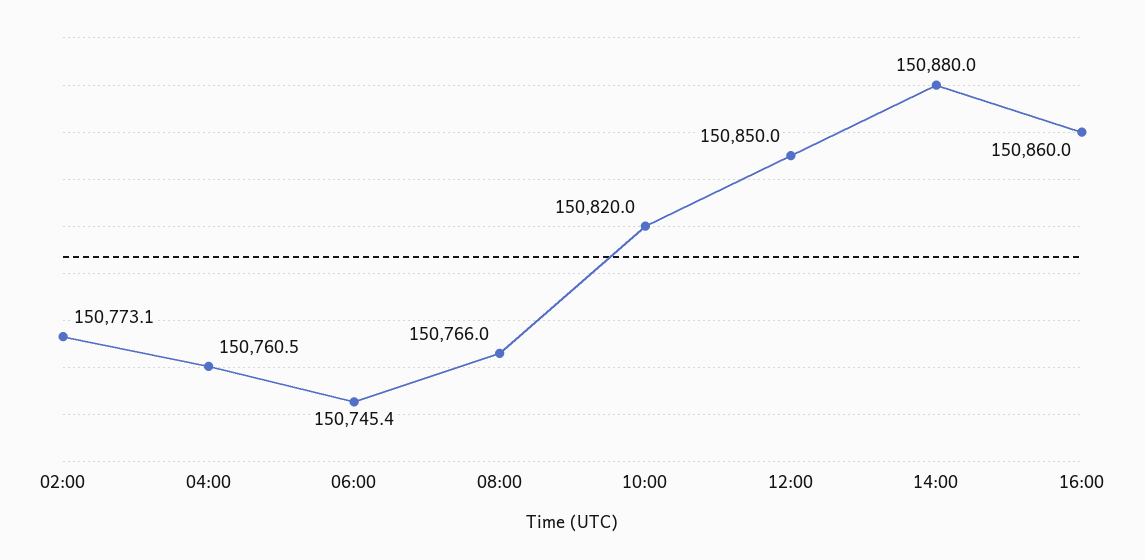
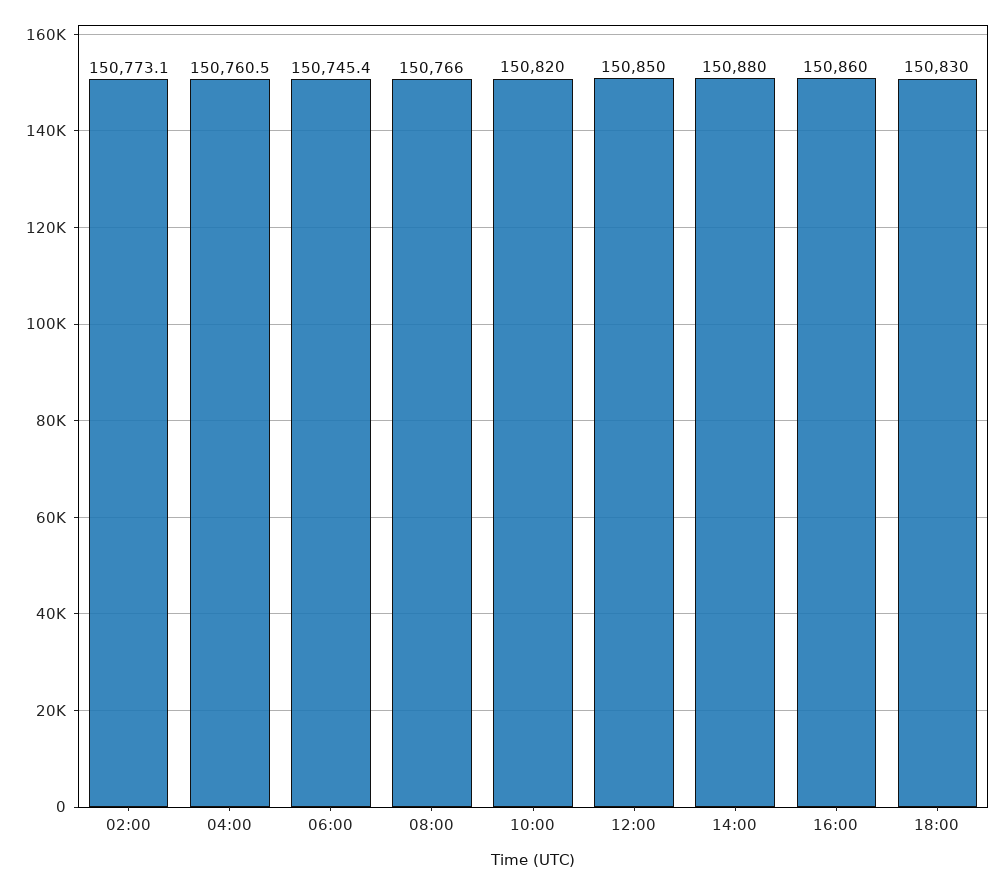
18:00: none -> 150830

